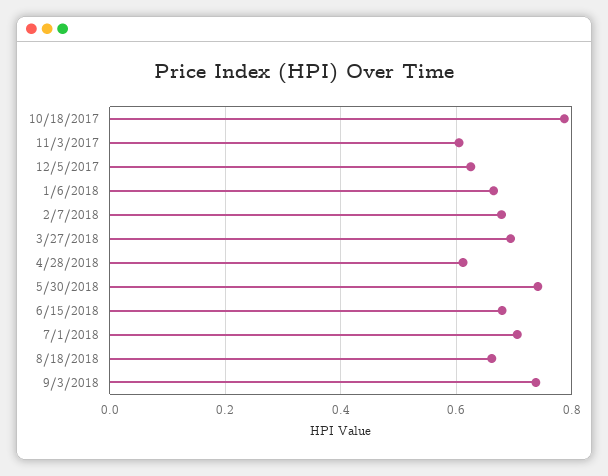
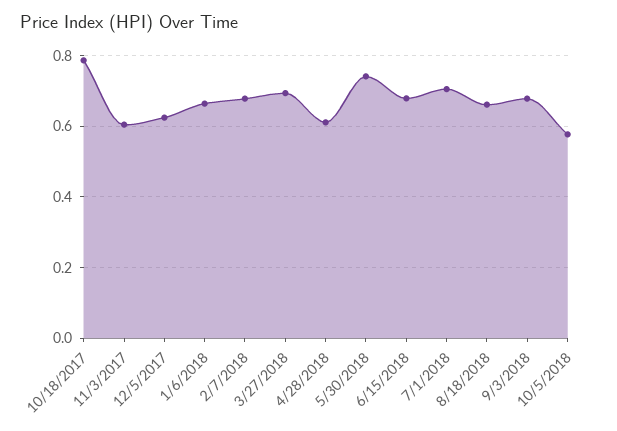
9/3/2018: 0.74 -> 0.68
10/5/2018: none -> 0.58

